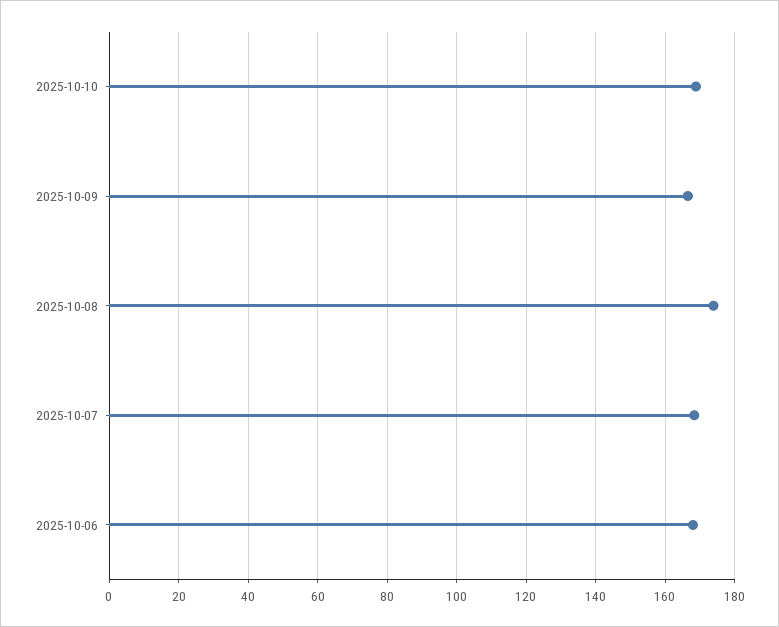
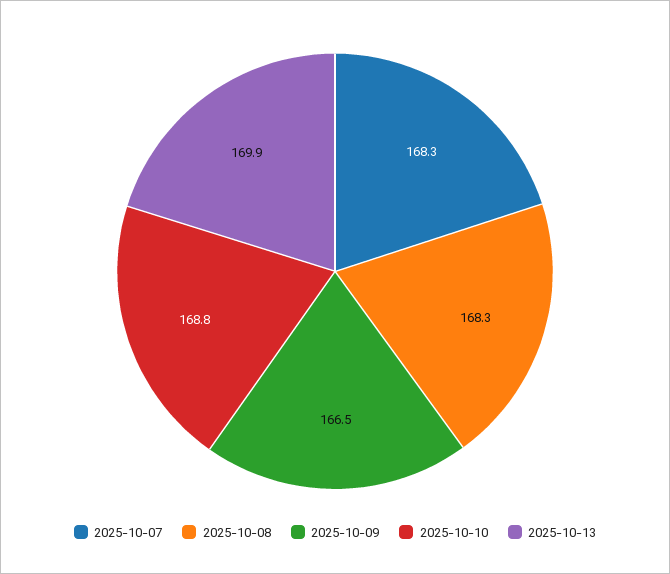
2025-10-08: 174 -> 168.3
2025-10-06: 168 -> none
2025-10-13: none -> 169.9

